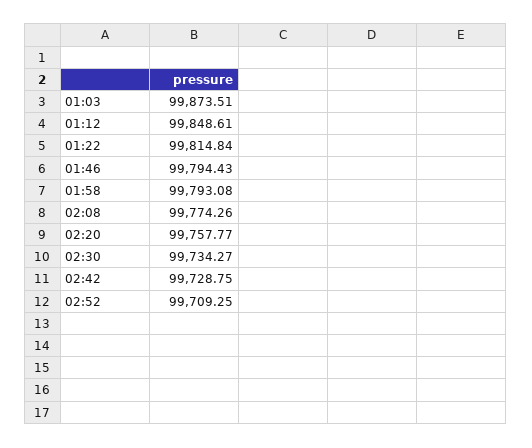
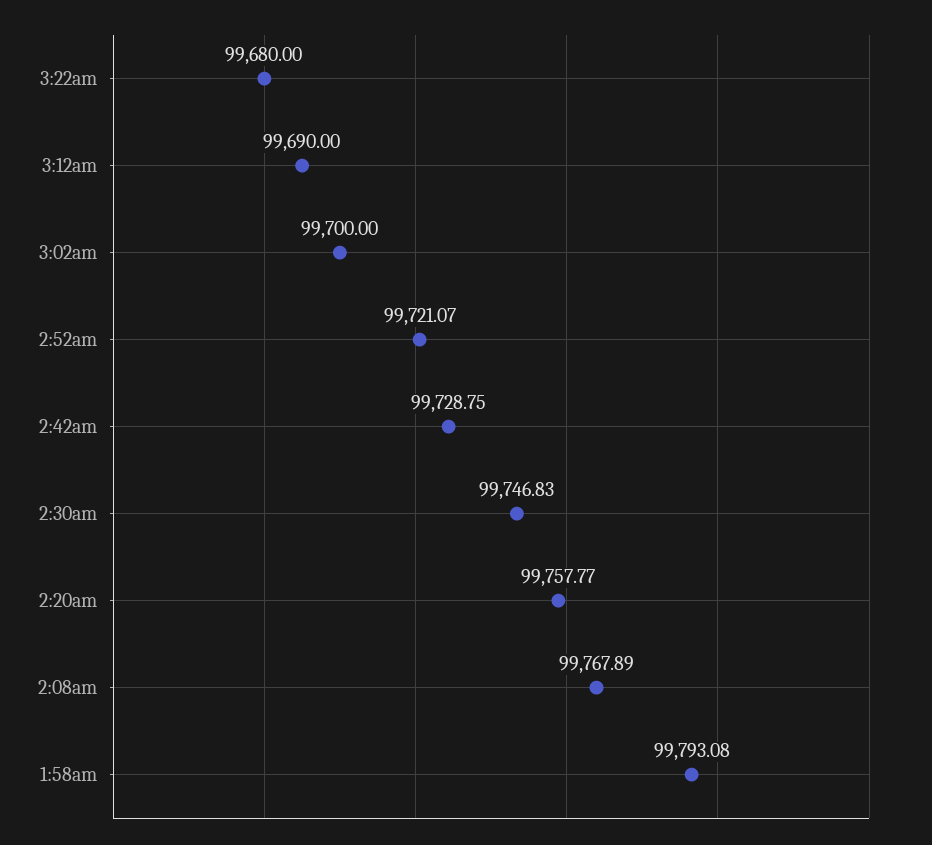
01:03: 99873.51 -> none
01:12: 99848.61 -> none
01:22: 99814.84 -> none
01:46: 99794.43 -> none
02:08: 99774.26 -> 99767.89
02:30: 99734.27 -> 99746.83
02:52: 99709.25 -> 99721.07
3:22am: none -> 99680
3:12am: none -> 99690
3:02am: none -> 99700

